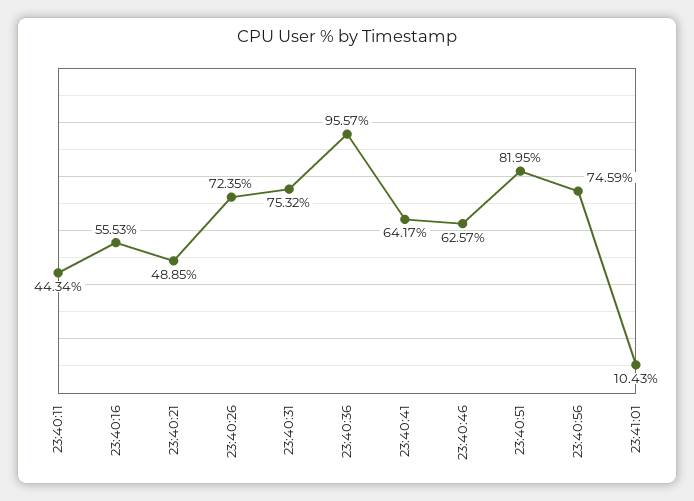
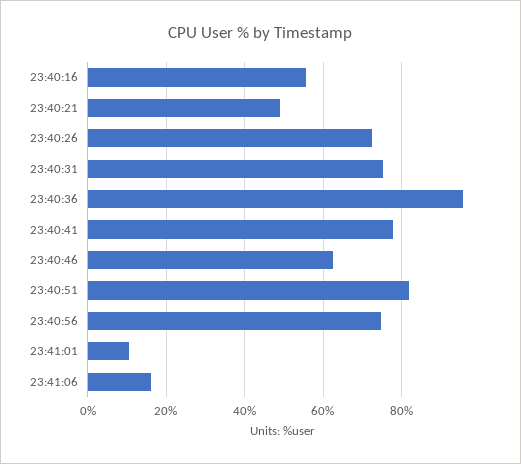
23:40:11: 44.34 -> none
23:40:41: 64.17 -> 78
23:41:06: none -> 16

